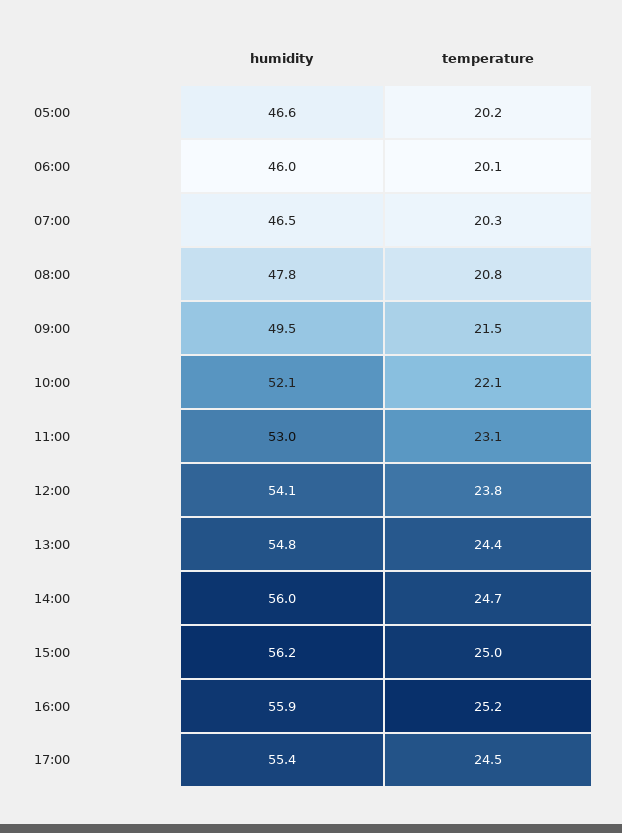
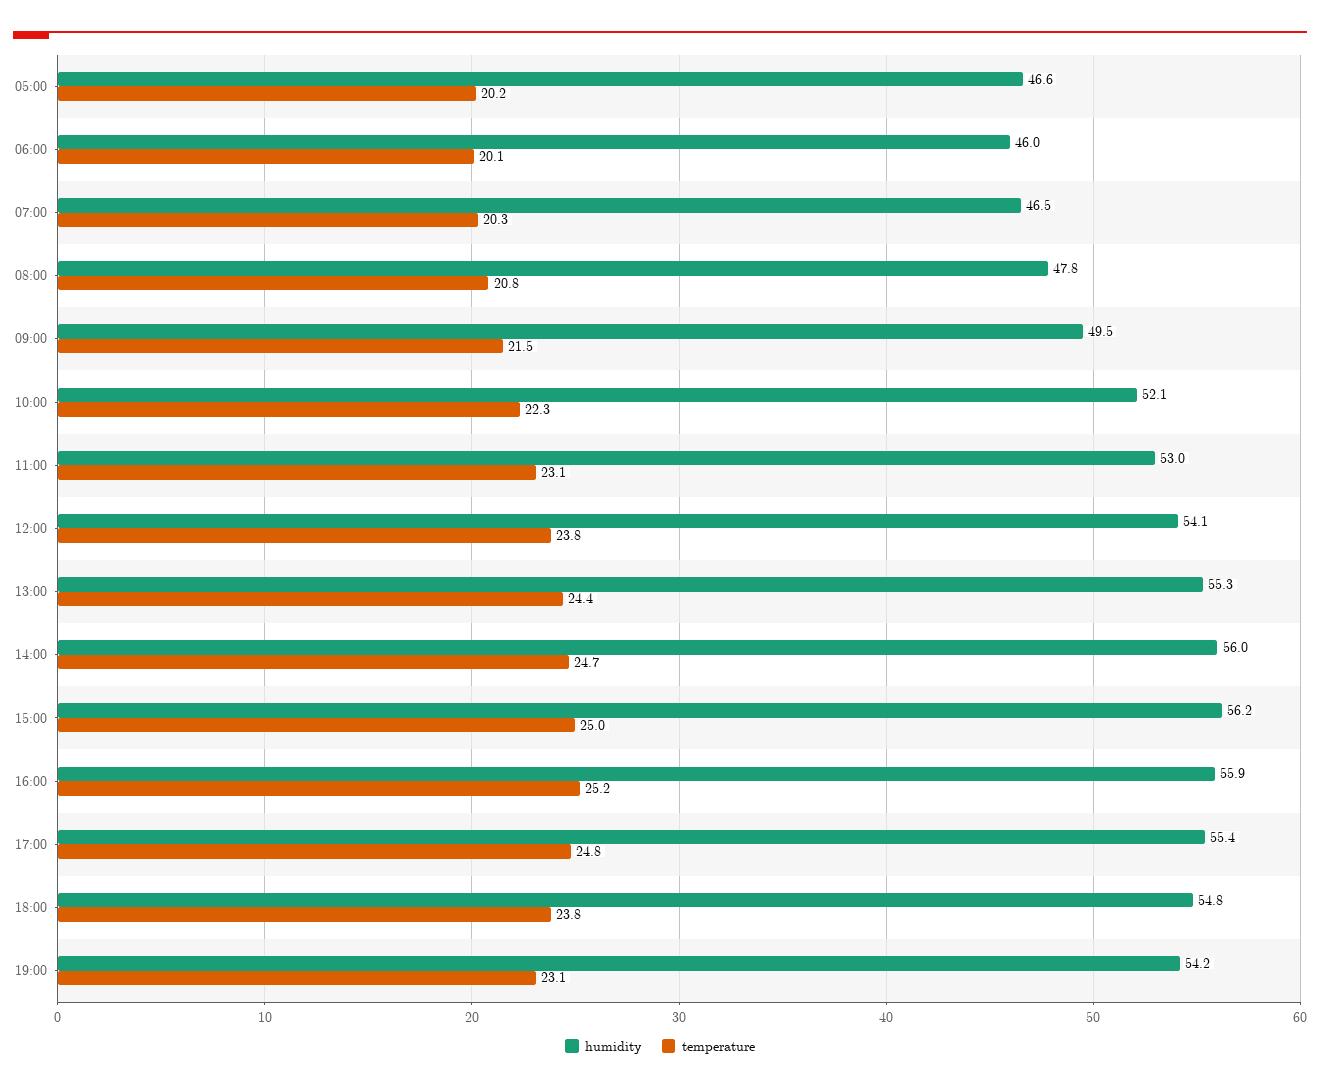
temperature, 10:00: 22.1 -> 22.3
humidity, 13:00: 54.8 -> 55.3
temperature, 17:00: 24.5 -> 24.8
humidity, 18:00: none -> 54.8
temperature, 18:00: none -> 23.8
humidity, 19:00: none -> 54.2
temperature, 19:00: none -> 23.1

